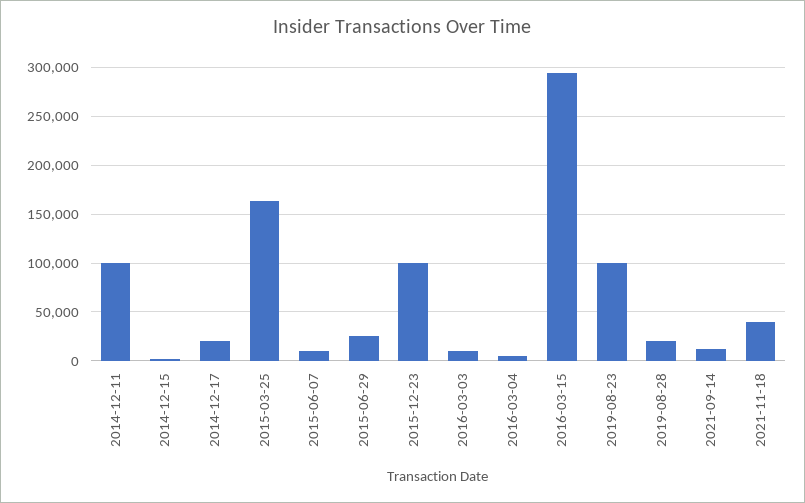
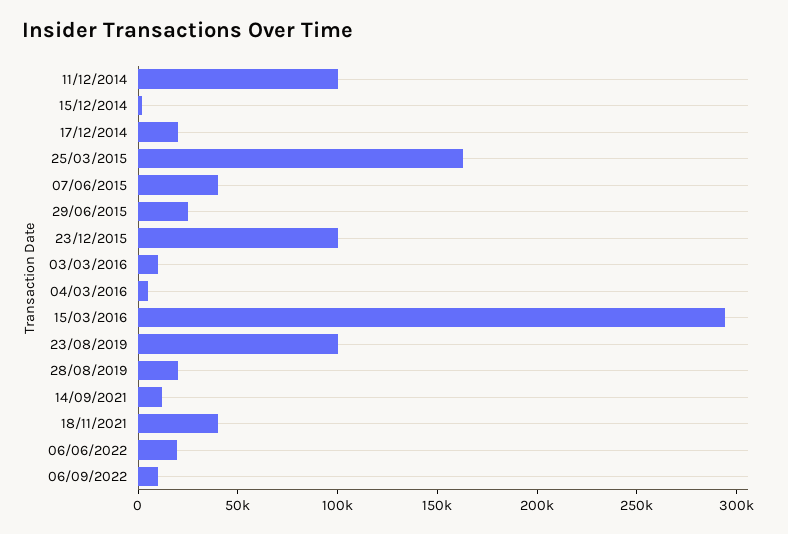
2015-06-07: 10000 -> 40000
06/06/2022: none -> 20000
06/09/2022: none -> 10000

